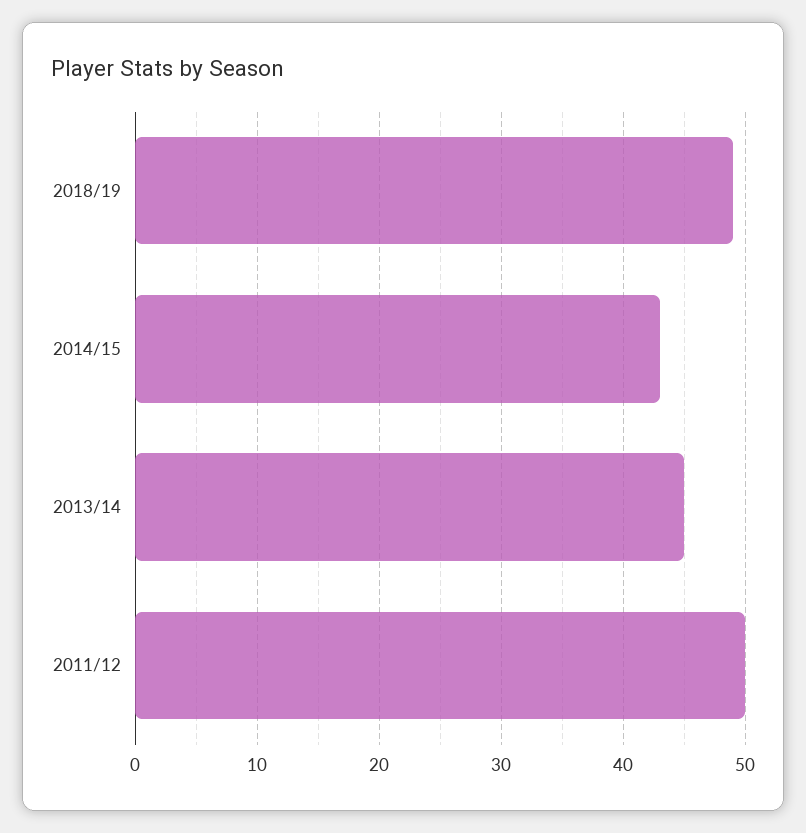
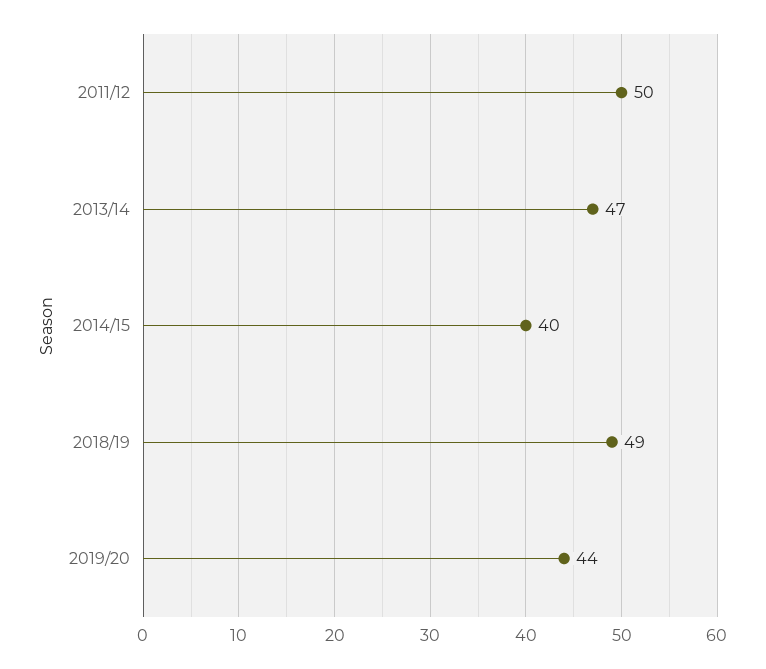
2014/15: 43 -> 40
2013/14: 45 -> 47
2019/20: none -> 44

